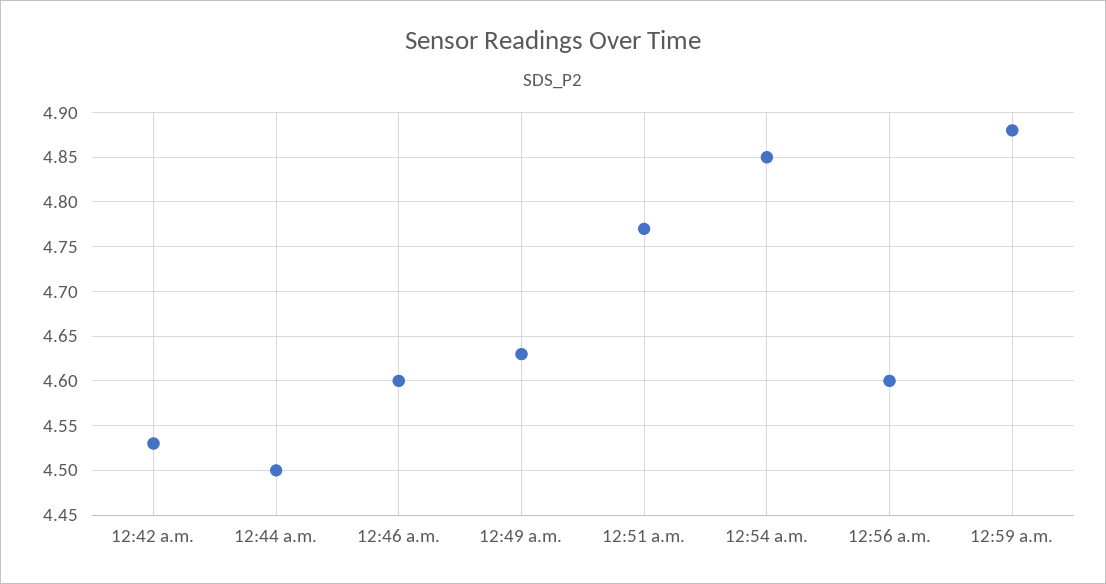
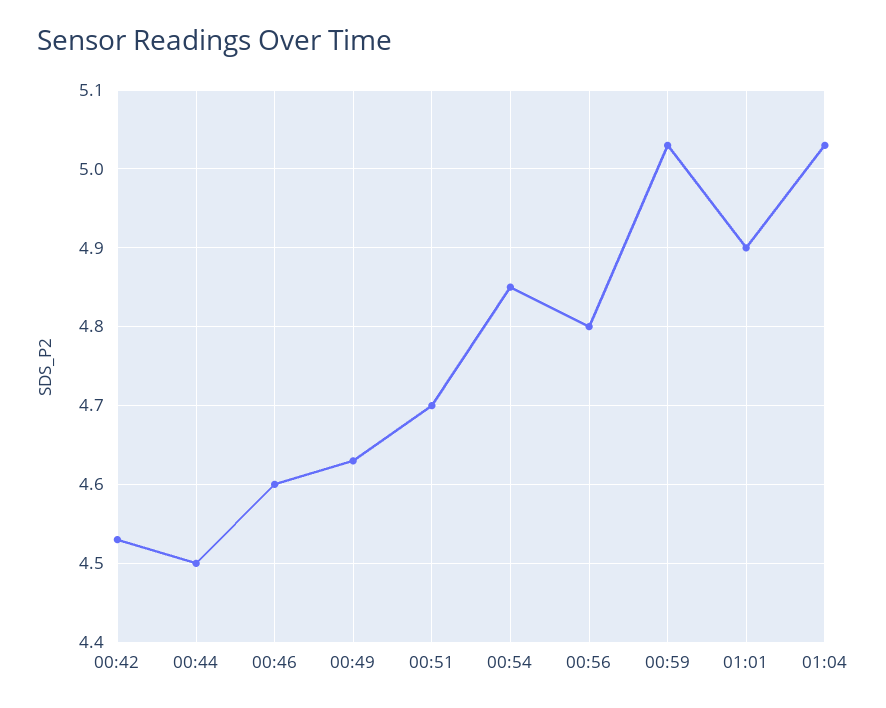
12:51 a.m.: 4.77 -> 4.7
12:56 a.m.: 4.6 -> 4.8
12:59 a.m.: 4.88 -> 5.03
01:01: none -> 4.9
01:04: none -> 5.03

